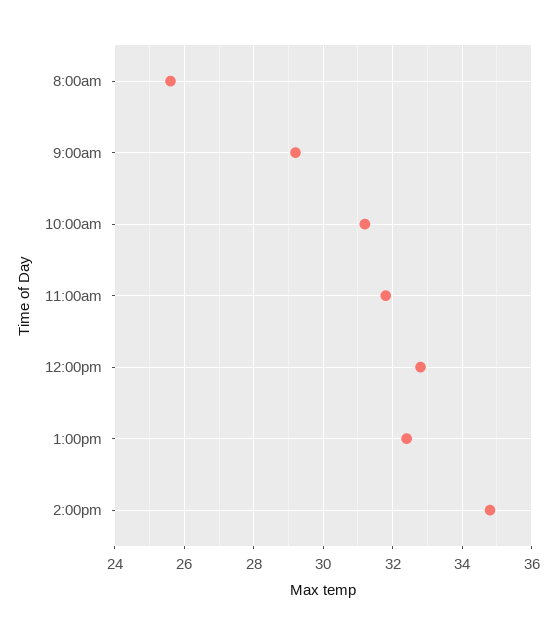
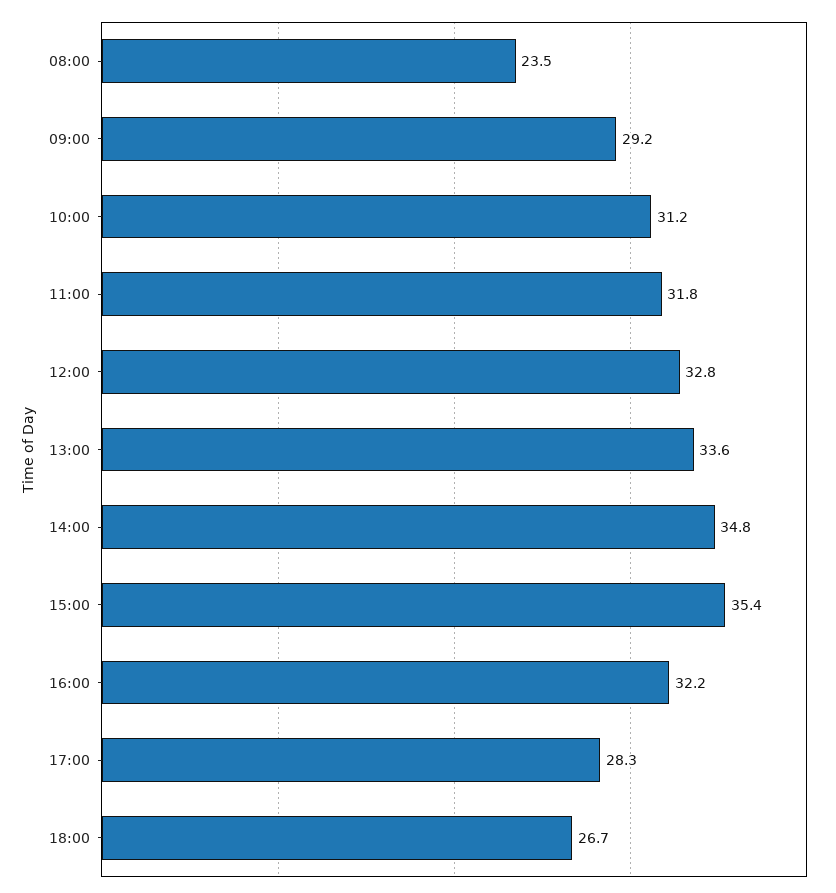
8:00am: 25.5 -> 23.5
1:00pm: 32.5 -> 33.6
15:00: none -> 35.4
16:00: none -> 32.2
17:00: none -> 28.3
18:00: none -> 26.7

